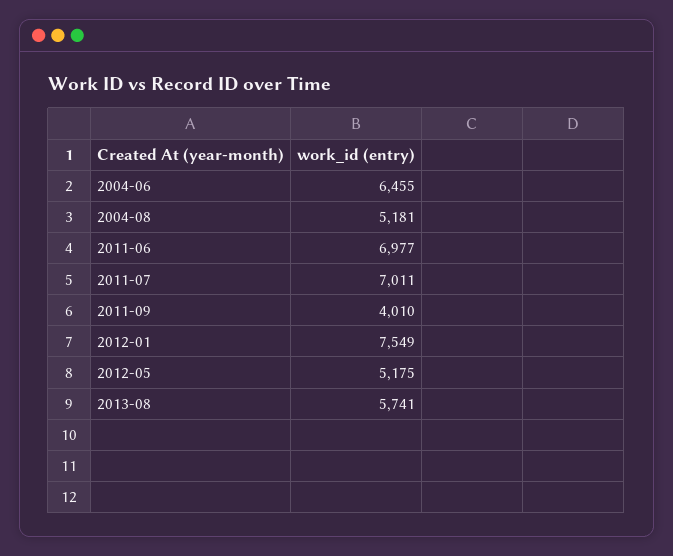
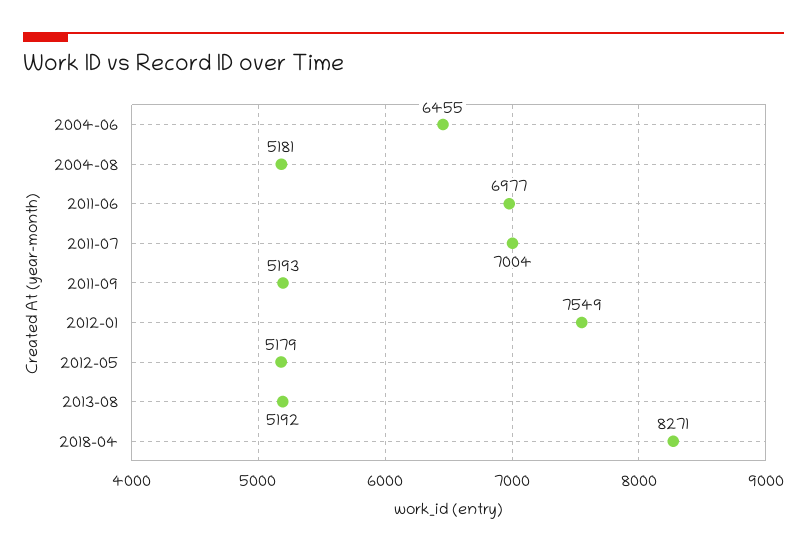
2011-07: 7011 -> 7004
2011-09: 4010 -> 5193
2012-05: 5175 -> 5179
2013-08: 5741 -> 5192
2018-04: none -> 8271

